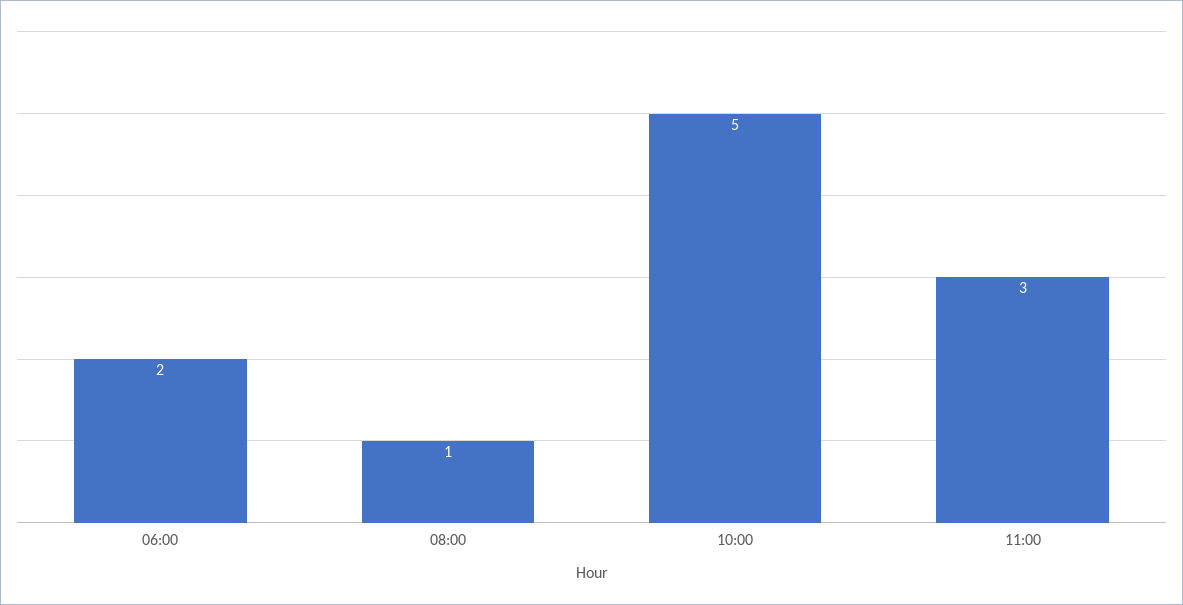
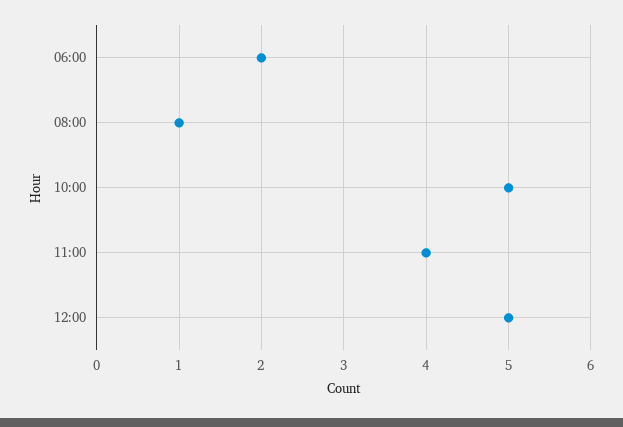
11:00: 3 -> 4
12:00: none -> 5

